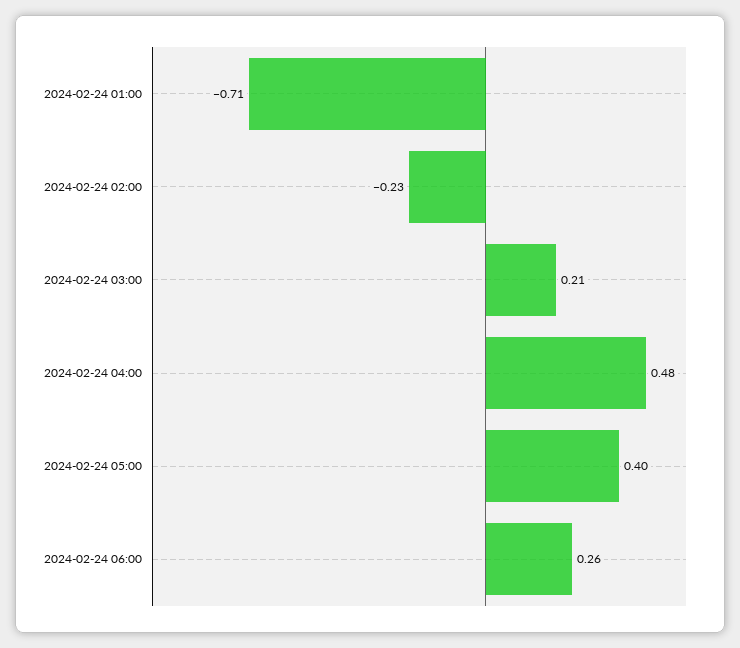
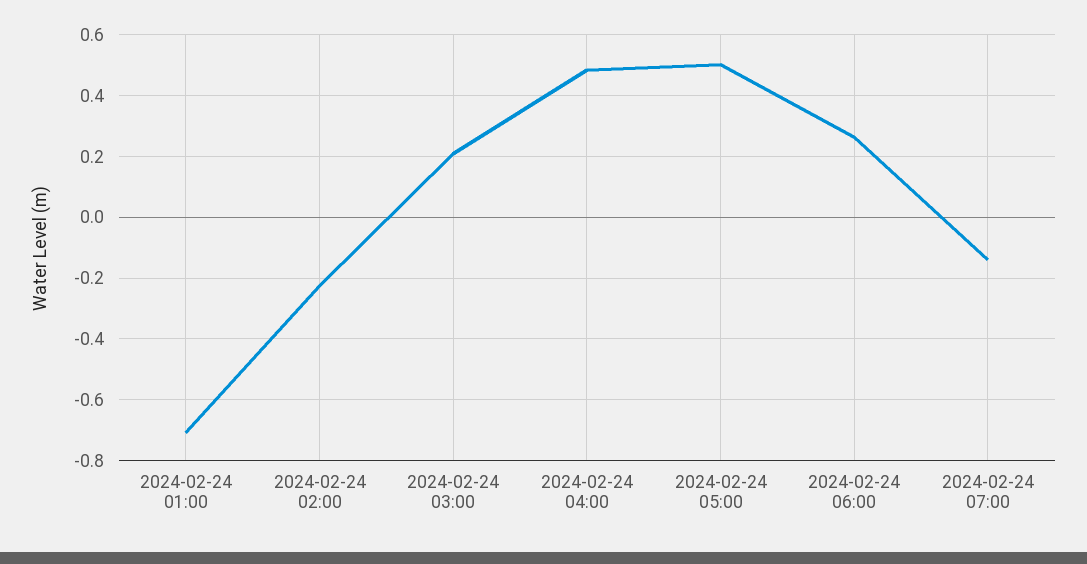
2024-02-24 05:00: 0.4 -> 0.5
2024-02-24 07:00: none -> -0.14

